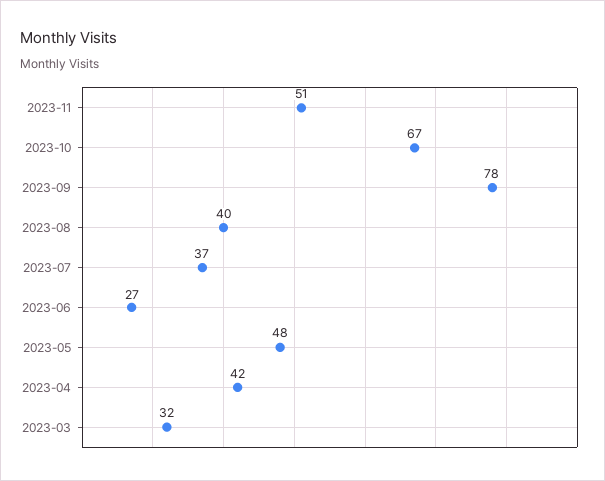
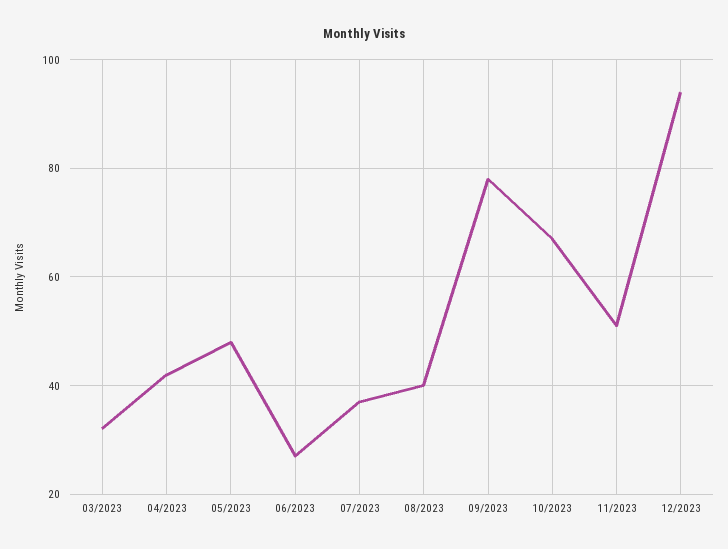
12/2023: none -> 95

